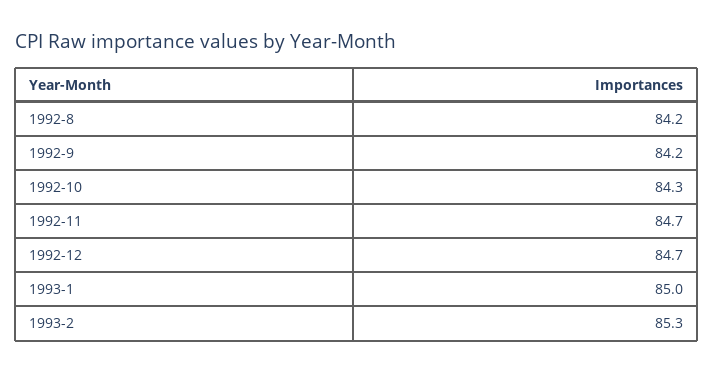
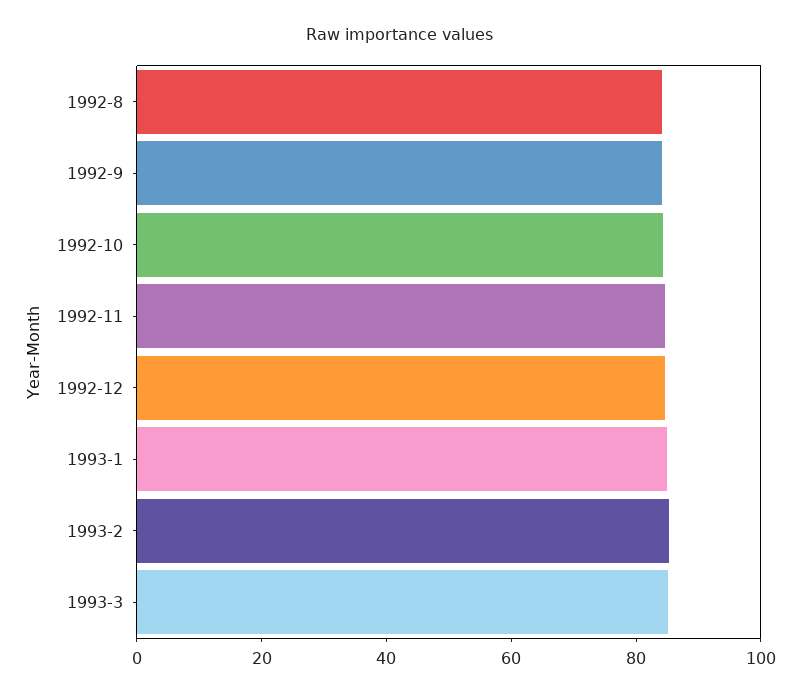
1993-3: none -> 85

